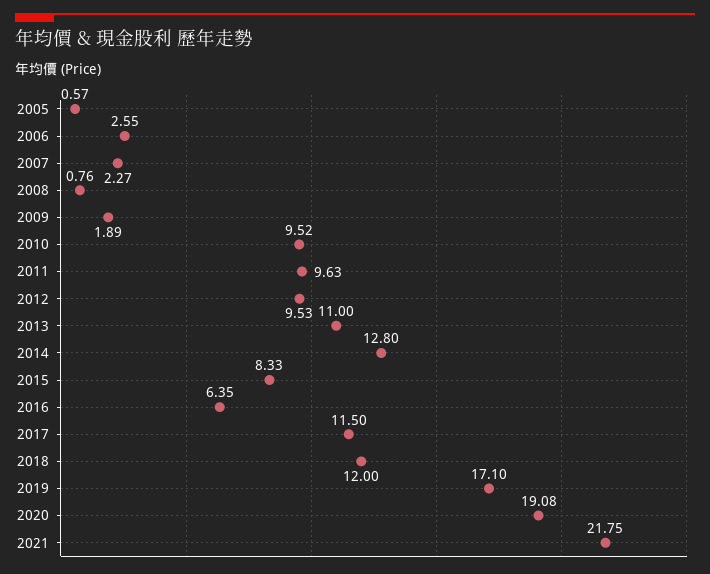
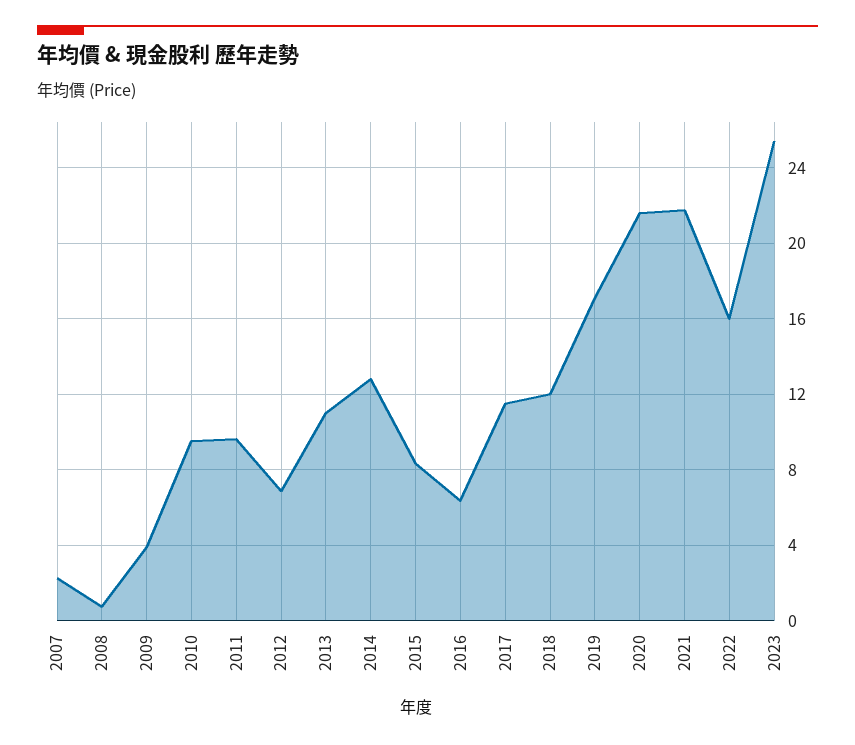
2005: 0.57 -> none
2006: 2.55 -> none
2009: 1.89 -> 4
2012: 9.53 -> 7
2020: 19.08 -> 21.5
2022: none -> 16
2023: none -> 25.5

